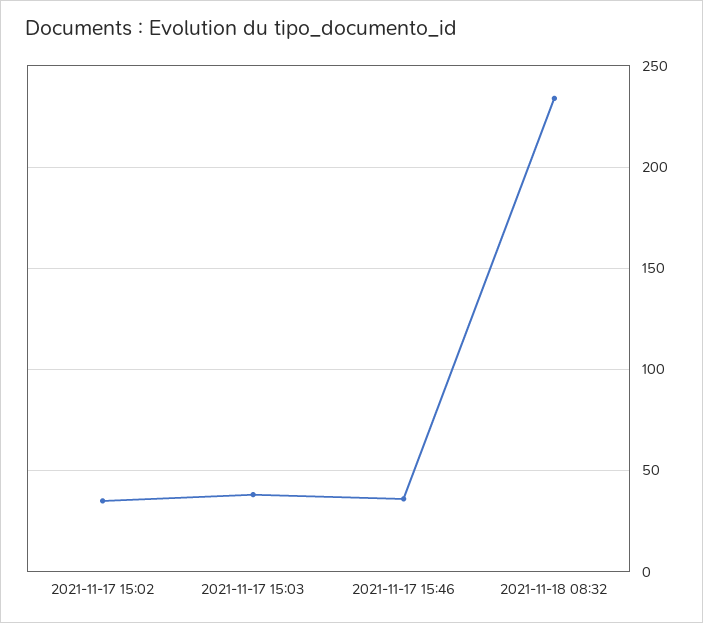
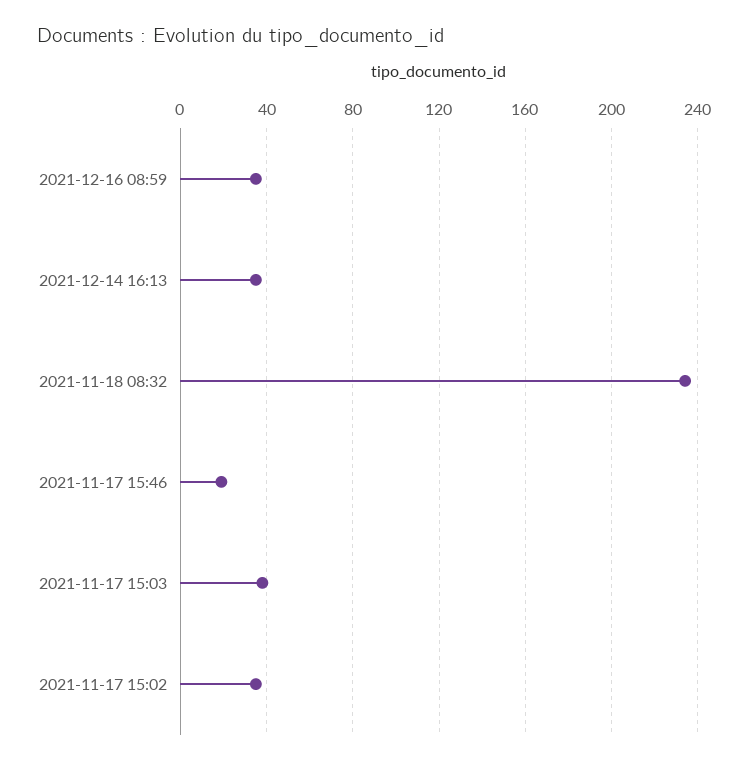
2021-11-17 15:46: 35 -> 20
2021-12-16 08:59: none -> 35
2021-12-14 16:13: none -> 35

